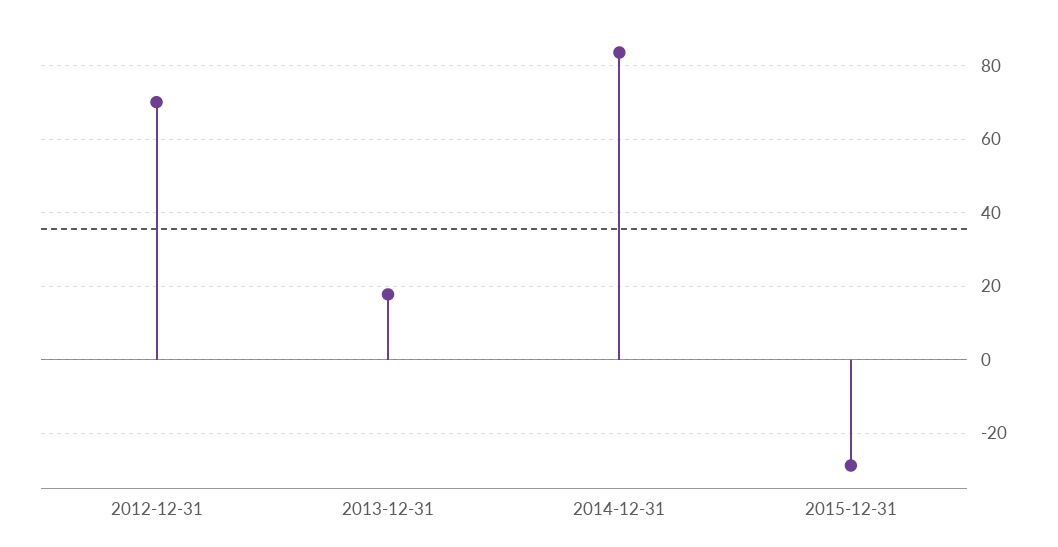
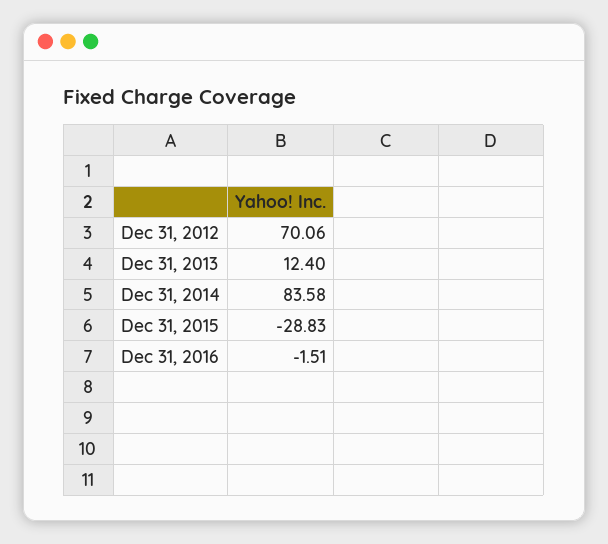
2013-12-31: 18 -> 12.4
Dec 31, 2016: none -> -1.51

